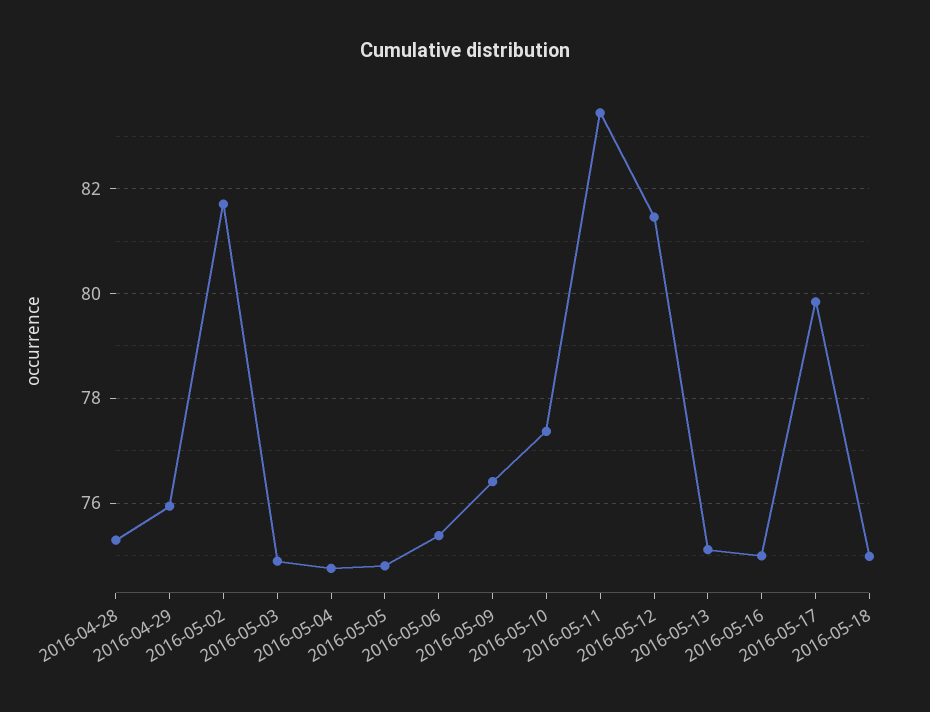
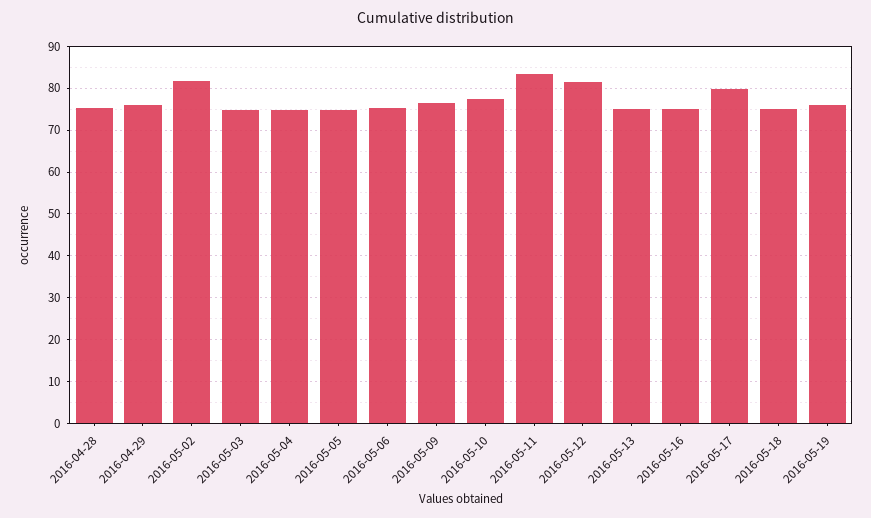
2016-05-19: none -> 76

